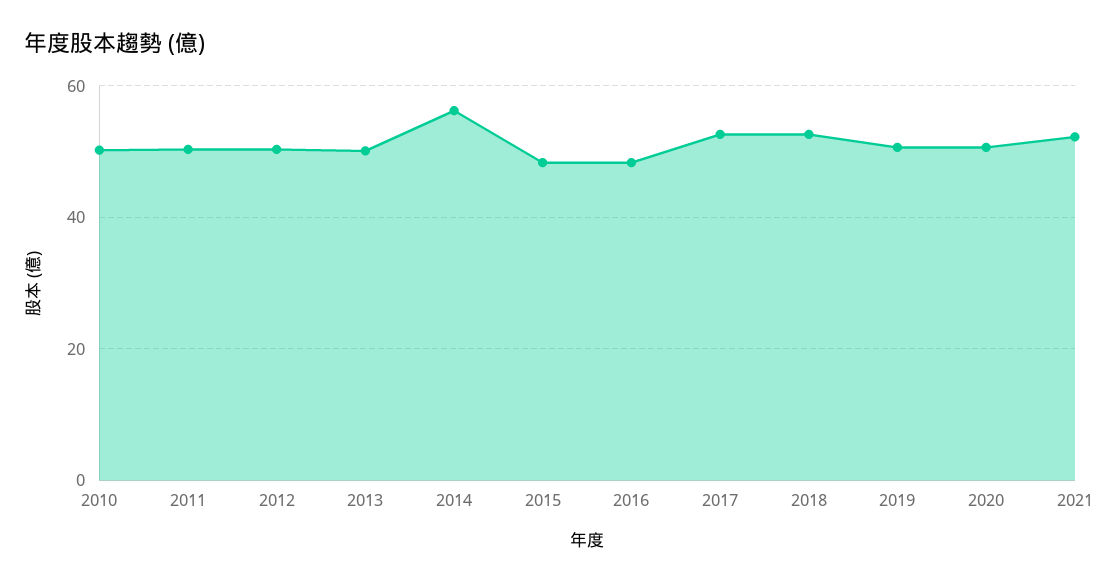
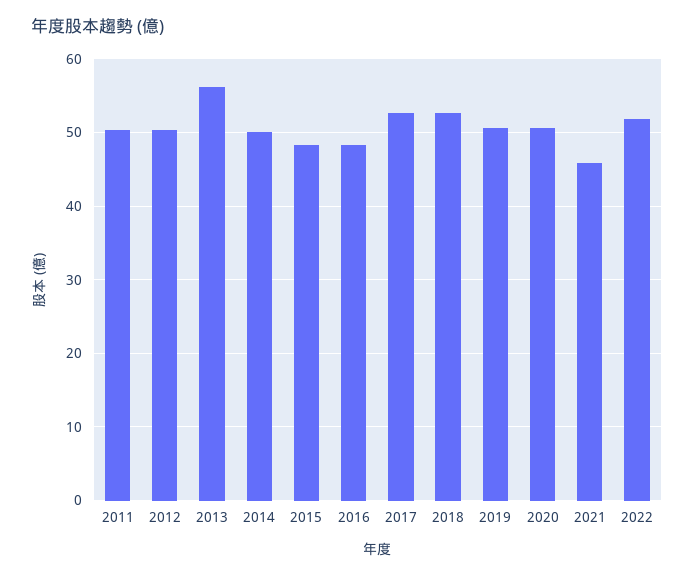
2010: 50 -> none
2013: 50 -> 56
2014: 56 -> 50
2021: 52 -> 46
2022: none -> 52

